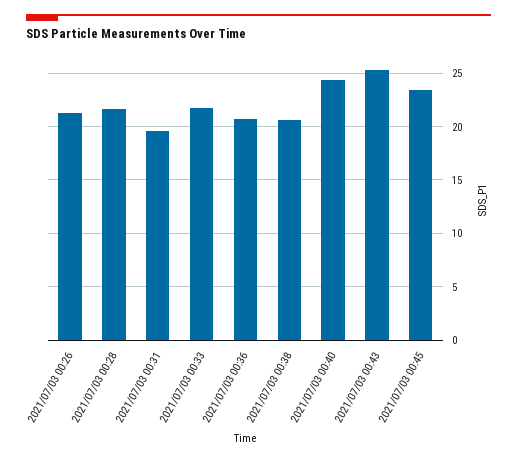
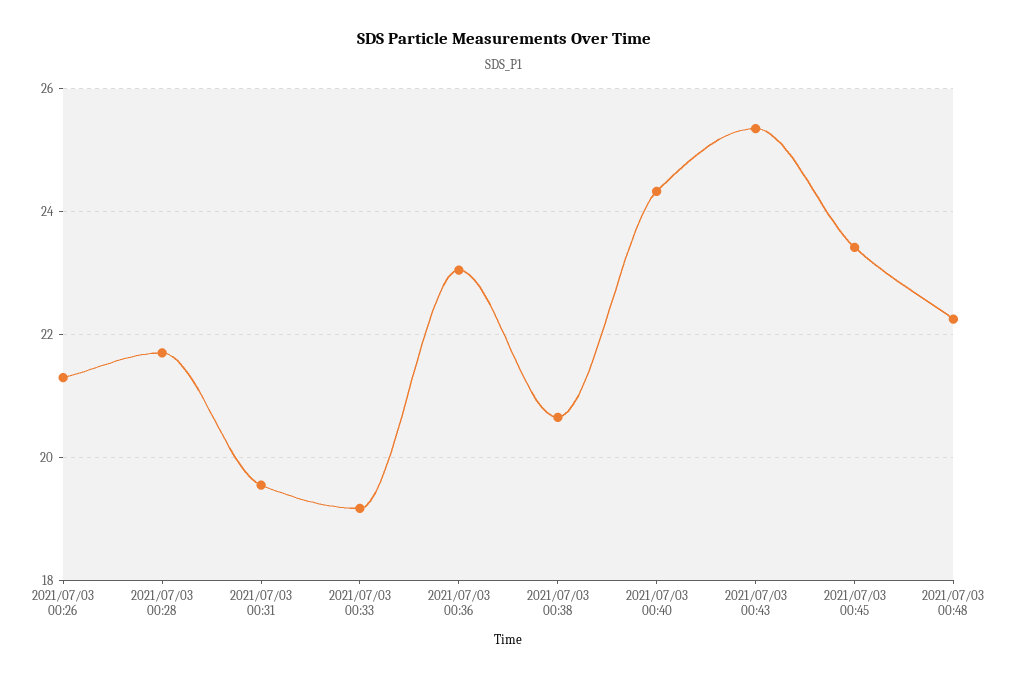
2021/07/03 00:33: 22 -> 19.2
2021/07/03 00:36: 21 -> 23
2021/07/03 00:48: none -> 22.2

